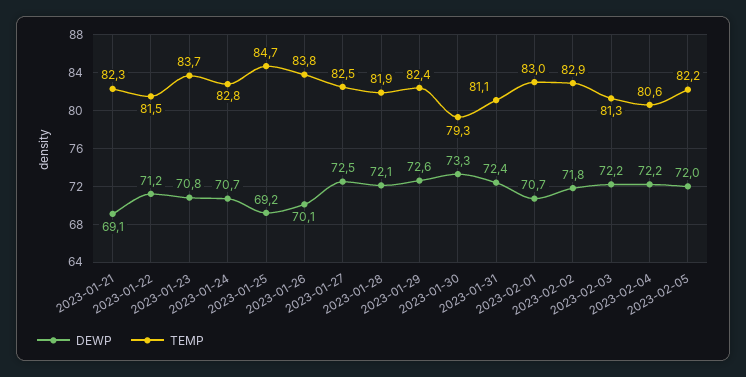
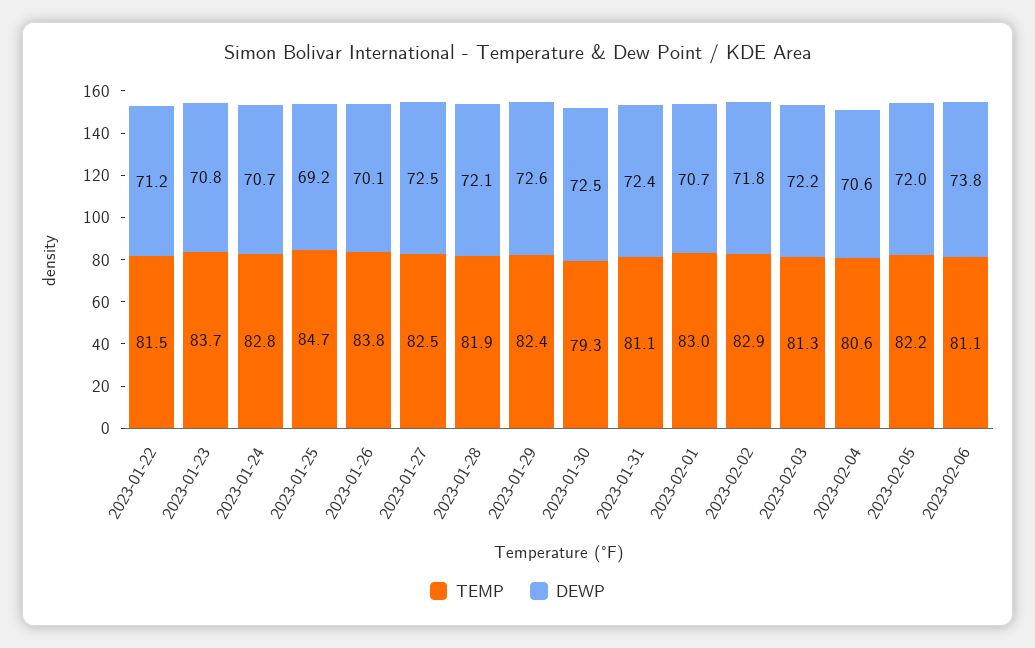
DEWP, 2023-01-21: 69.1 -> none
TEMP, 2023-01-21: 82.3 -> none
DEWP, 2023-01-30: 73.3 -> 72.5
DEWP, 2023-02-04: 72.2 -> 70.6
TEMP, 2023-02-06: none -> 81.1
DEWP, 2023-02-06: none -> 73.8

